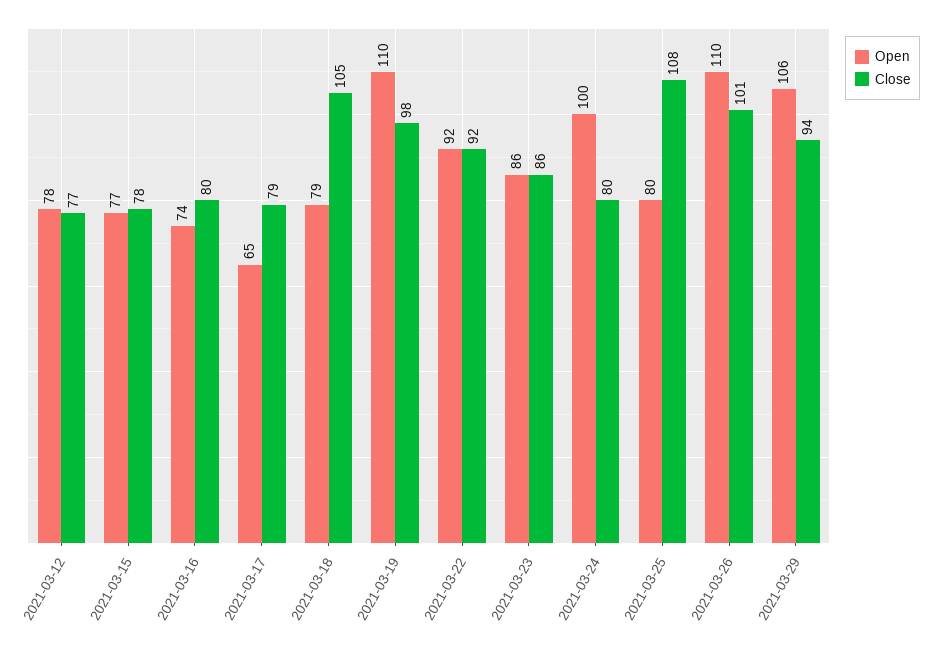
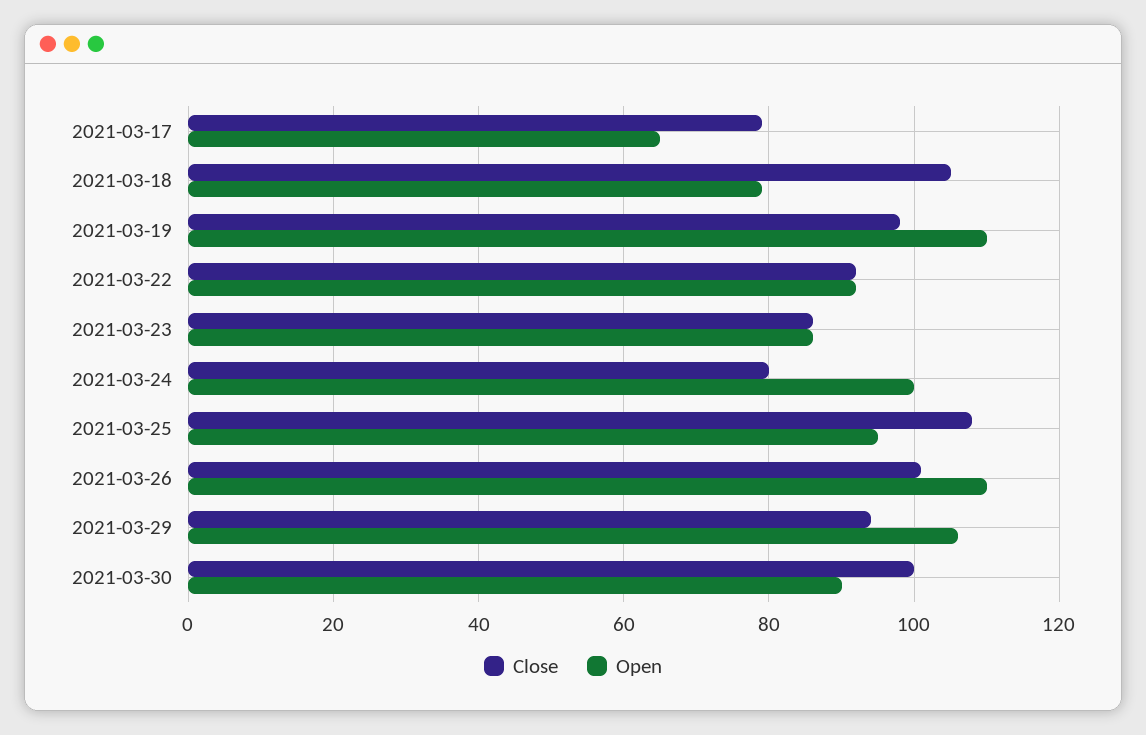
Open, 2021-03-12: 78 -> none
Close, 2021-03-12: 77 -> none
Open, 2021-03-15: 77 -> none
Close, 2021-03-15: 78 -> none
Open, 2021-03-16: 74 -> none
Close, 2021-03-16: 80 -> none
Open, 2021-03-25: 80 -> 95
Close, 2021-03-30: none -> 100
Open, 2021-03-30: none -> 90

